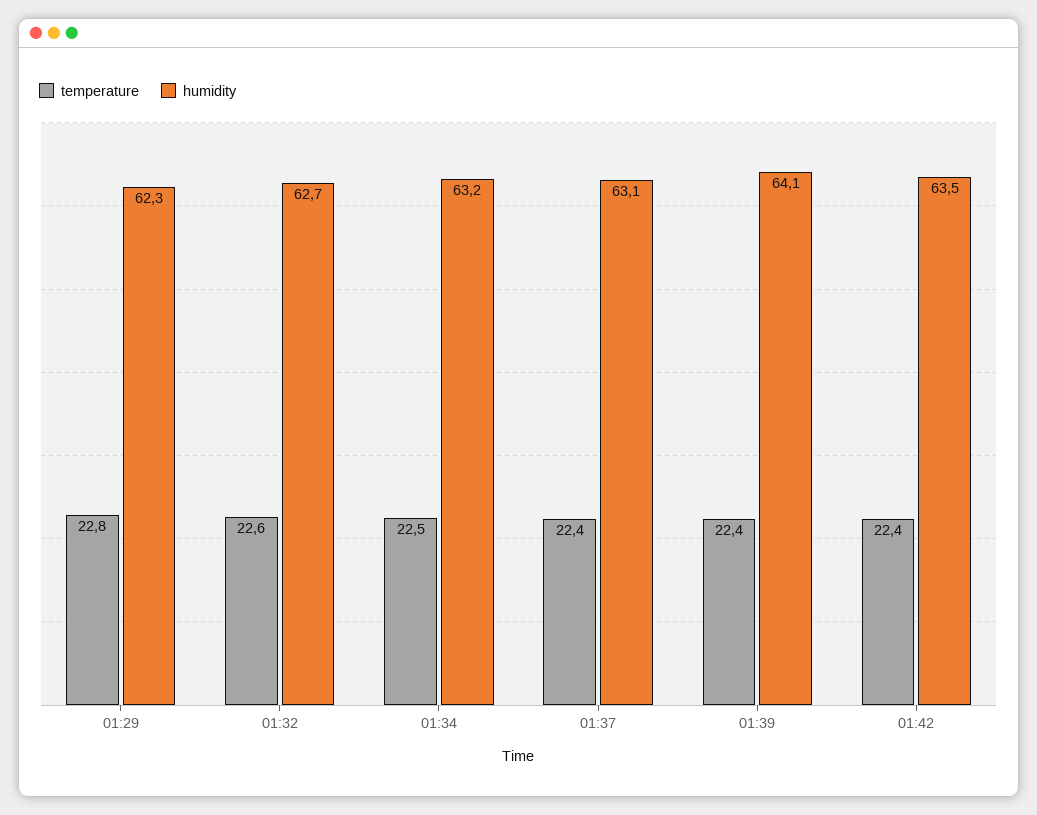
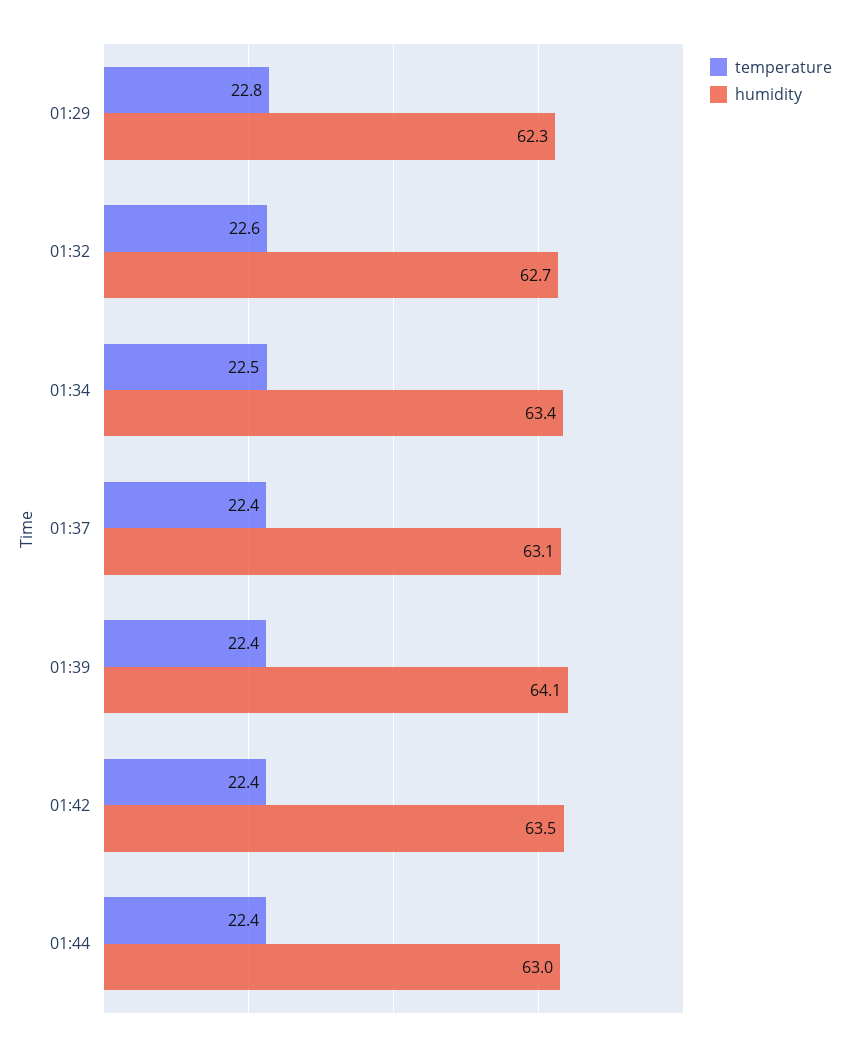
humidity, 01:34: 63.2 -> 63.4
temperature, 01:44: none -> 22.4
humidity, 01:44: none -> 63

